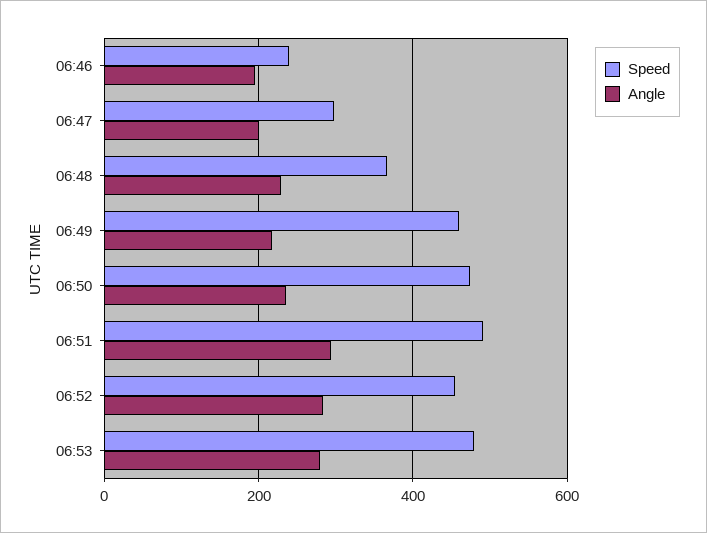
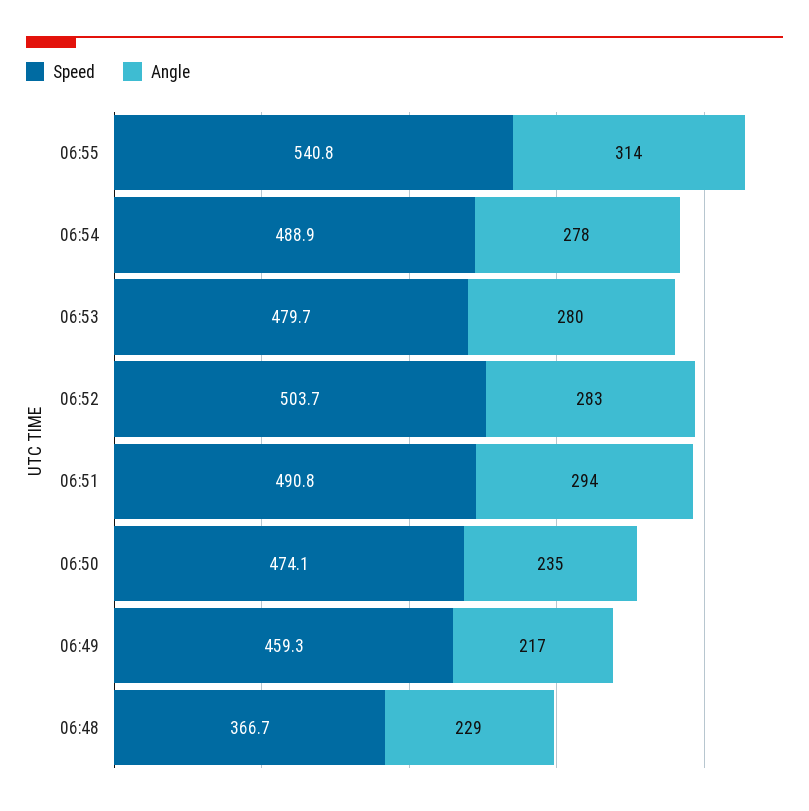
Speed, 06:46: 240 -> none
Angle, 06:46: 200 -> none
Speed, 06:47: 300 -> none
Angle, 06:47: 200 -> none
Speed, 06:52: 460 -> 503.7
Speed, 06:55: none -> 540.8
Angle, 06:55: none -> 314
Speed, 06:54: none -> 488.9
Angle, 06:54: none -> 278

